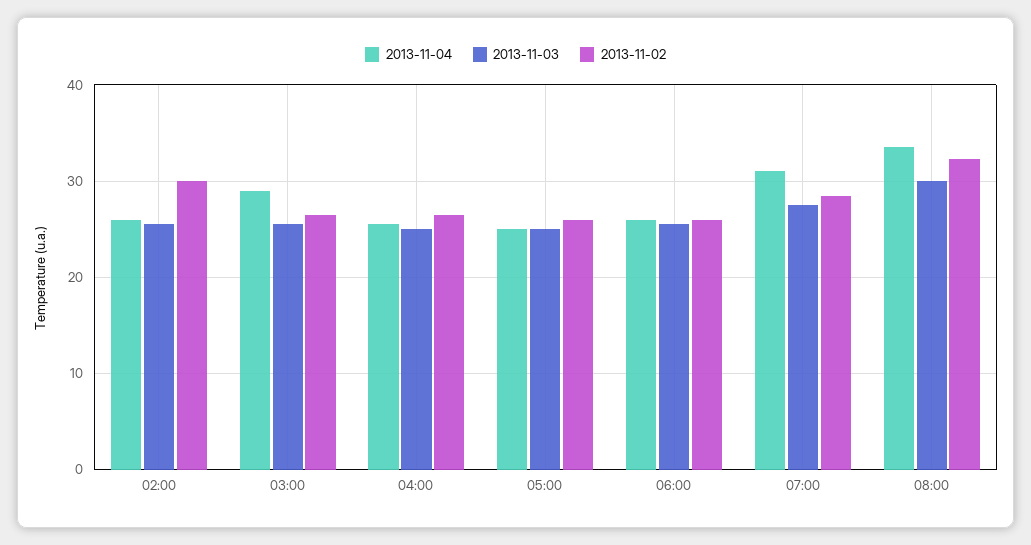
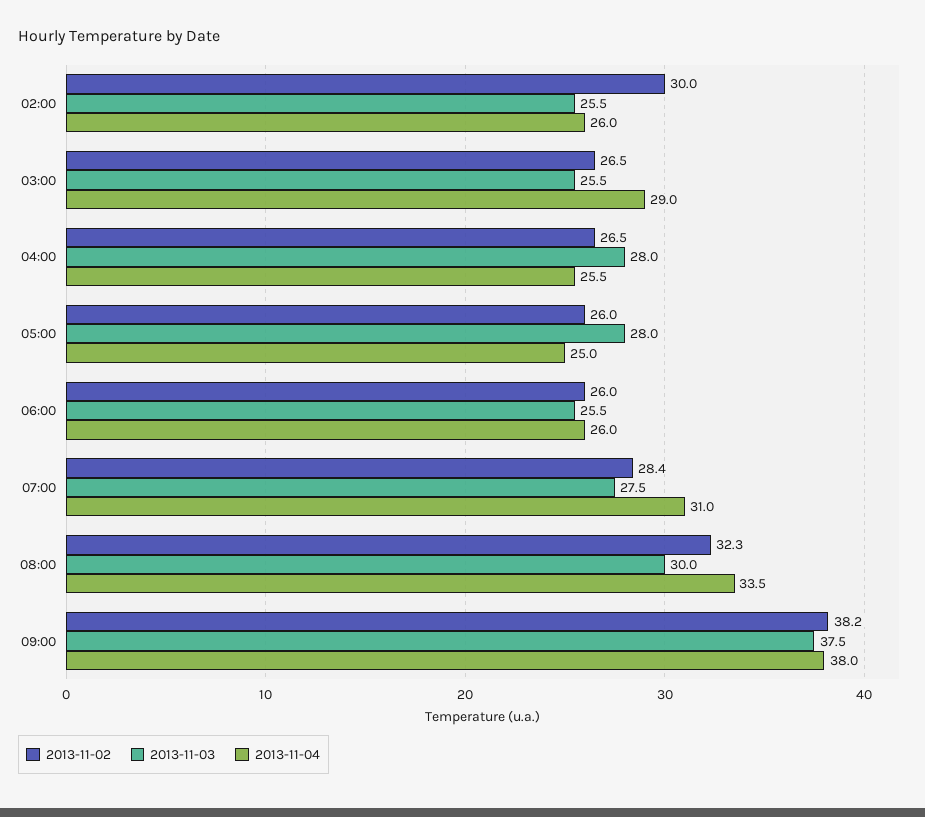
2013-11-03, 04:00: 25 -> 28
2013-11-03, 05:00: 25 -> 28
2013-11-02, 09:00: none -> 38.2
2013-11-03, 09:00: none -> 37.5
2013-11-04, 09:00: none -> 38

